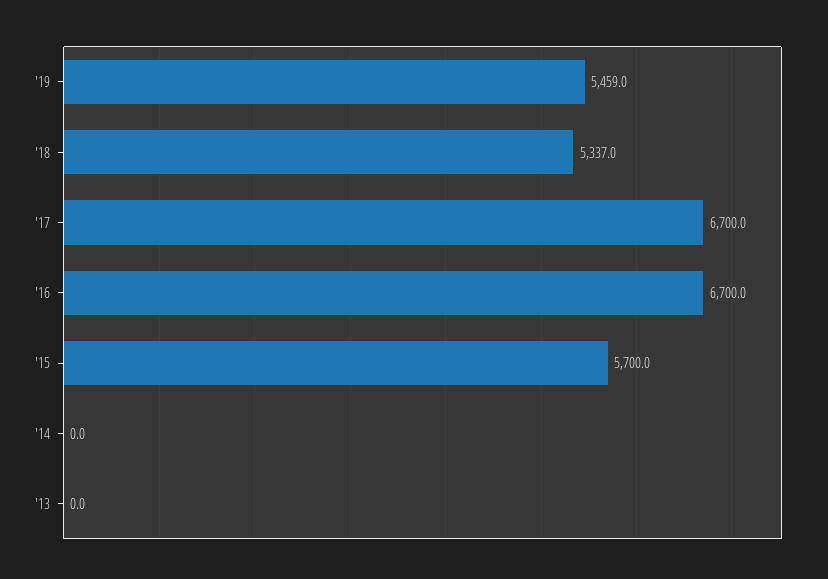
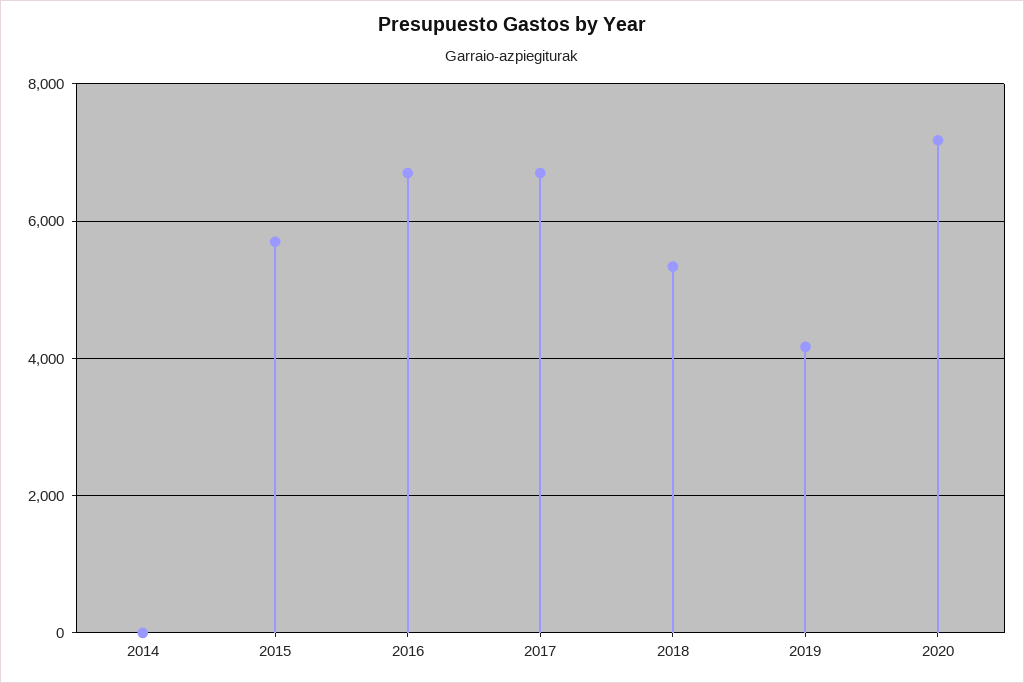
'19: 5459 -> 4200
'13: 0 -> none
2020: none -> 7200

